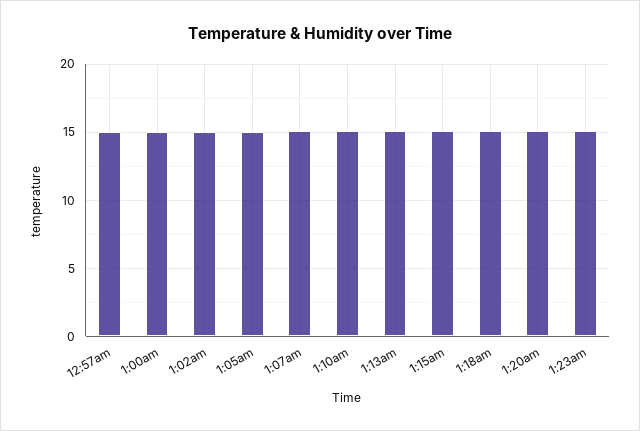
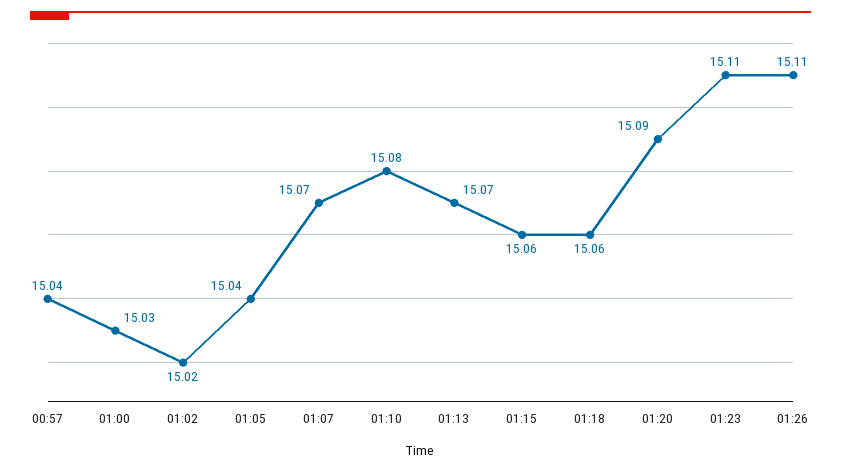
01:26: none -> 15.11

